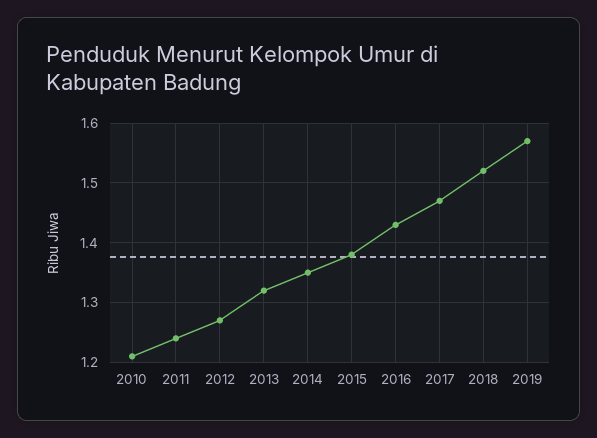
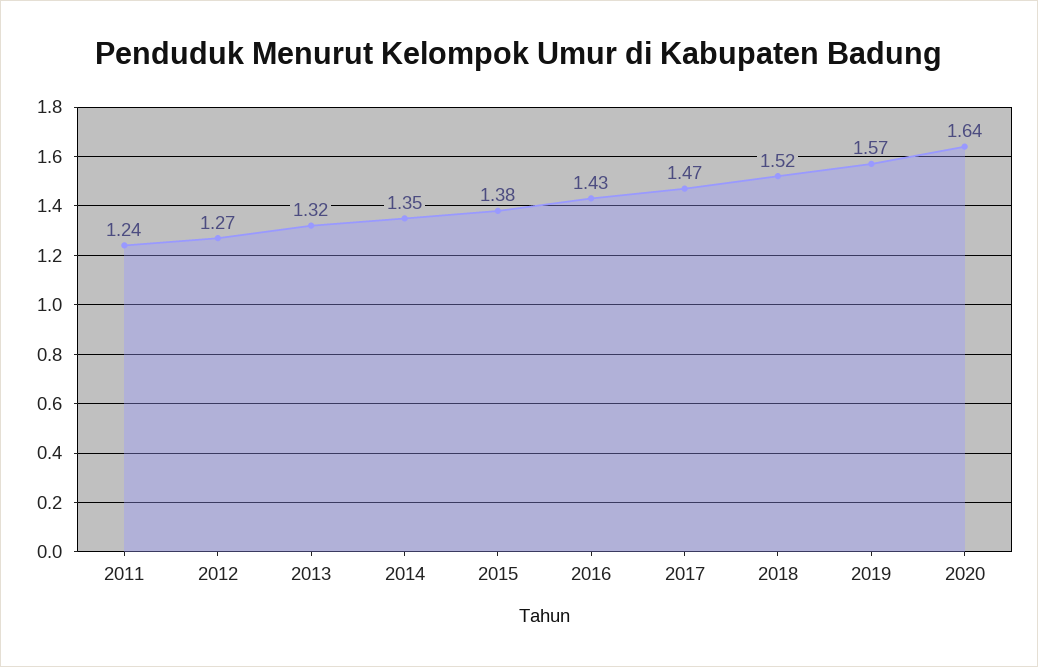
2010: 1.2 -> none
2020: none -> 1.64

